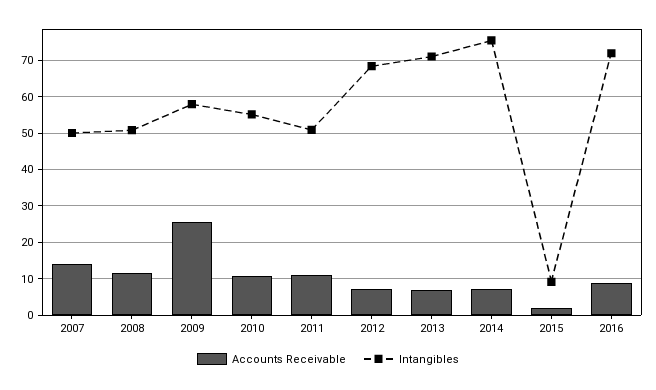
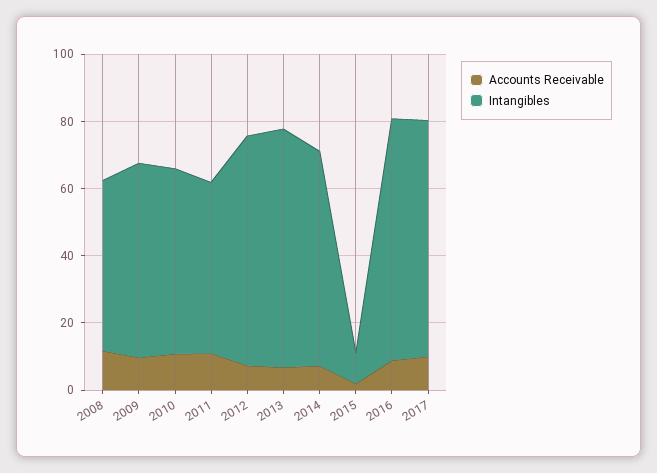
Accounts Receivable, 2007: 14 -> none
Intangibles, 2007: 50 -> none
Accounts Receivable, 2009: 26 -> 10
Intangibles, 2014: 76 -> 65
Accounts Receivable, 2017: none -> 10
Intangibles, 2017: none -> 70

